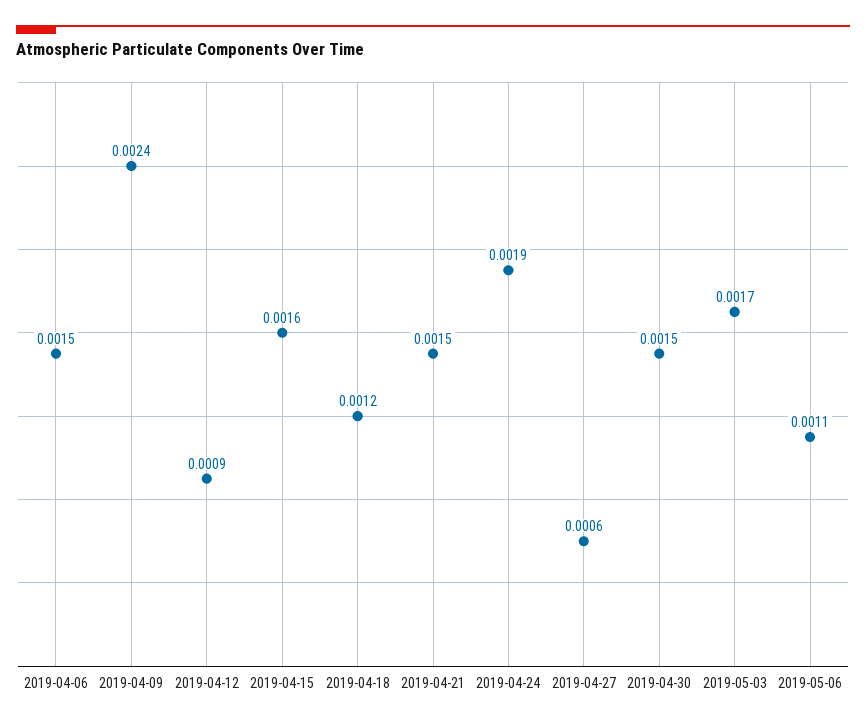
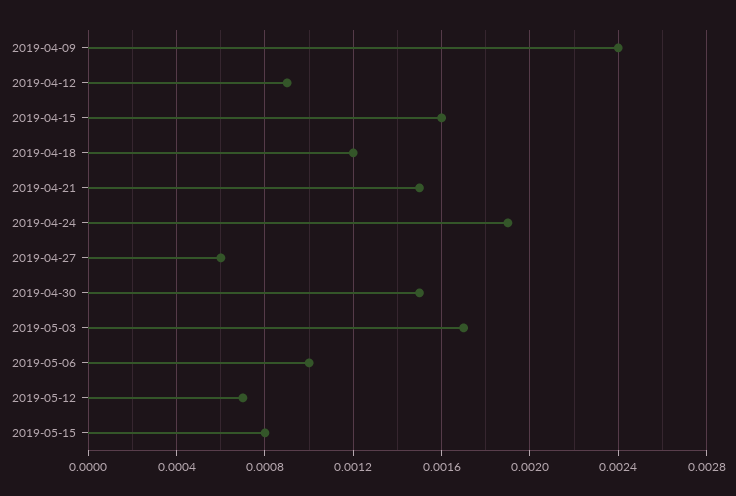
2019-04-06: 0.0015 -> none
2019-05-06: 0.0011 -> 0.001
2019-05-12: none -> 0.0007
2019-05-15: none -> 0.0008

